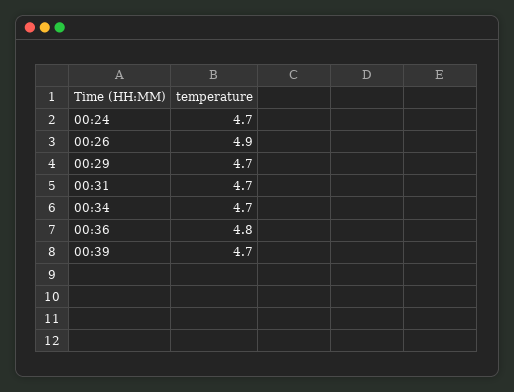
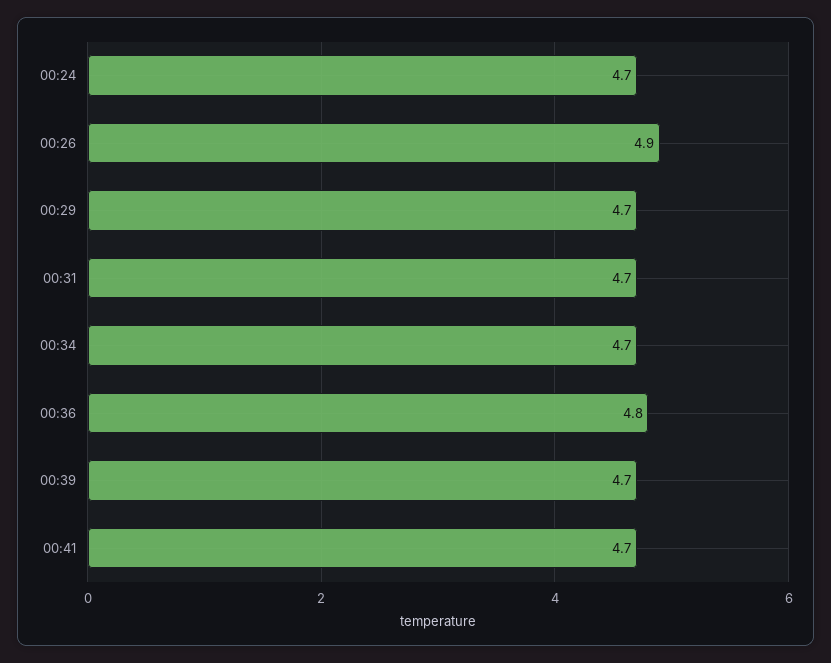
00:41: none -> 4.7

